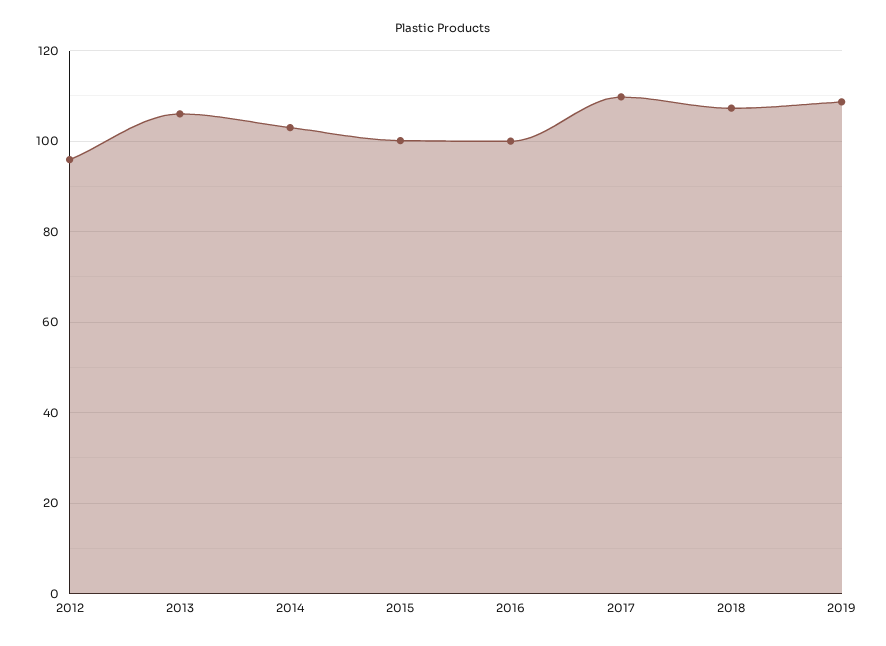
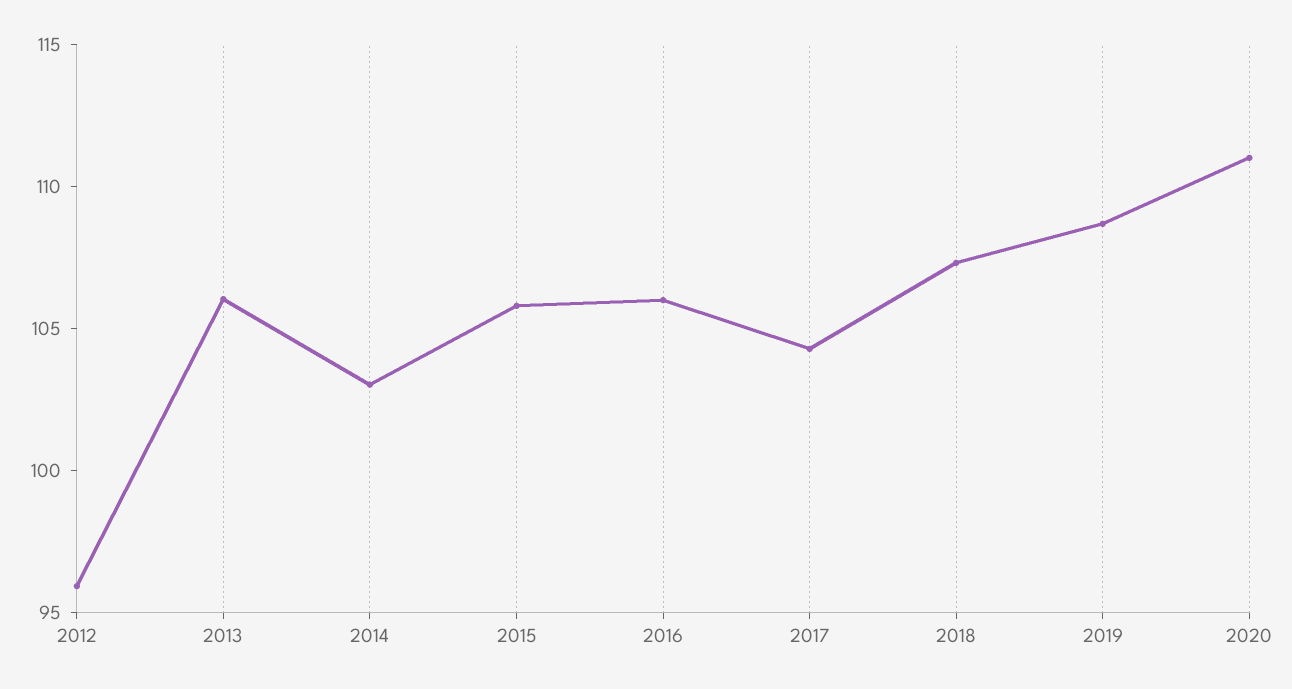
2015: 100 -> 106
2016: 100 -> 106
2017: 110 -> 104
2020: none -> 111

